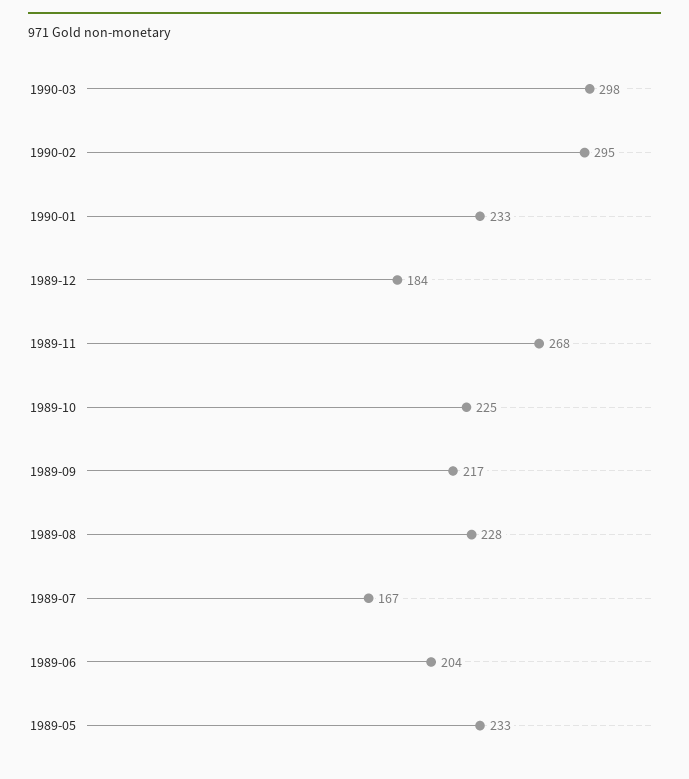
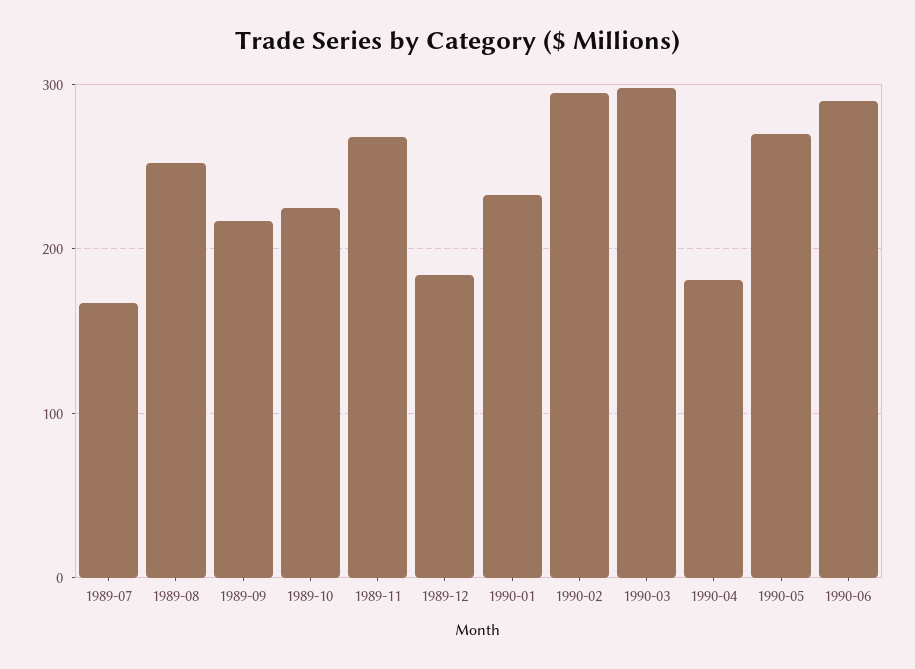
1989-08: 228 -> 250
1989-06: 204 -> none
1989-05: 233 -> none
1990-04: none -> 180
1990-05: none -> 270
1990-06: none -> 290

